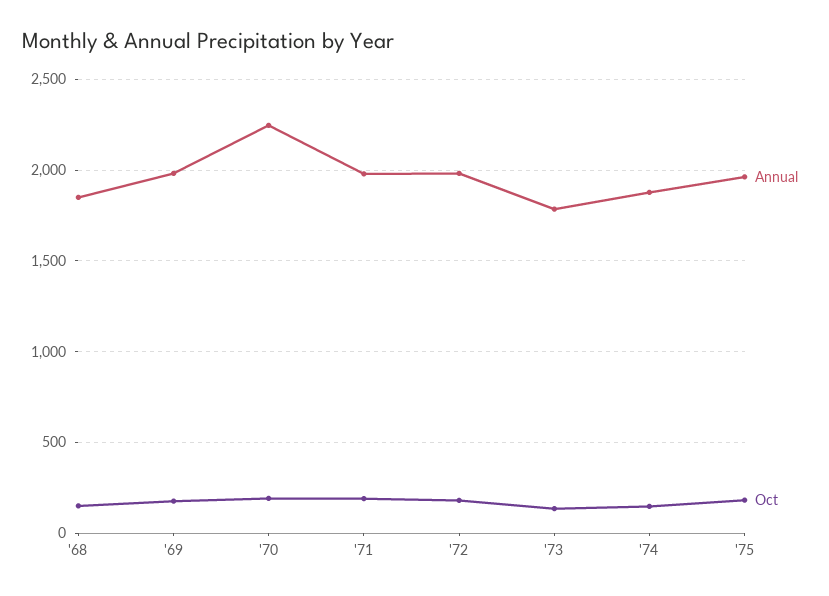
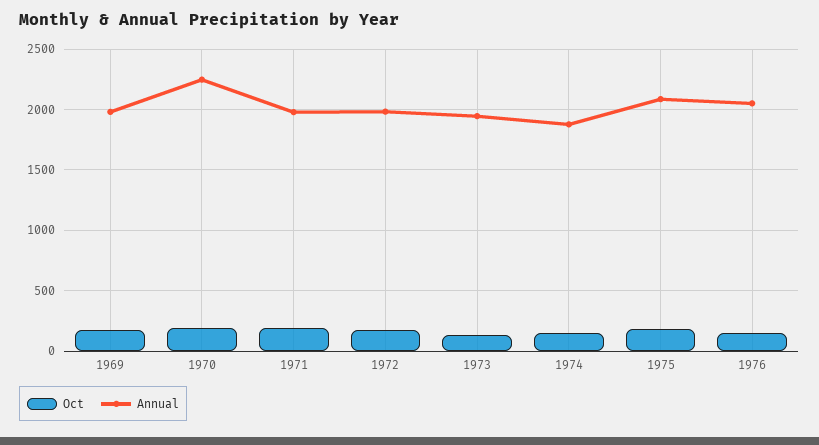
Annual, '68: 1850 -> none
Oct, '68: 150 -> none
Annual, '73: 1800 -> 1950
Annual, '75: 1950 -> 2100
Oct, 1976: none -> 150
Annual, 1976: none -> 2050

